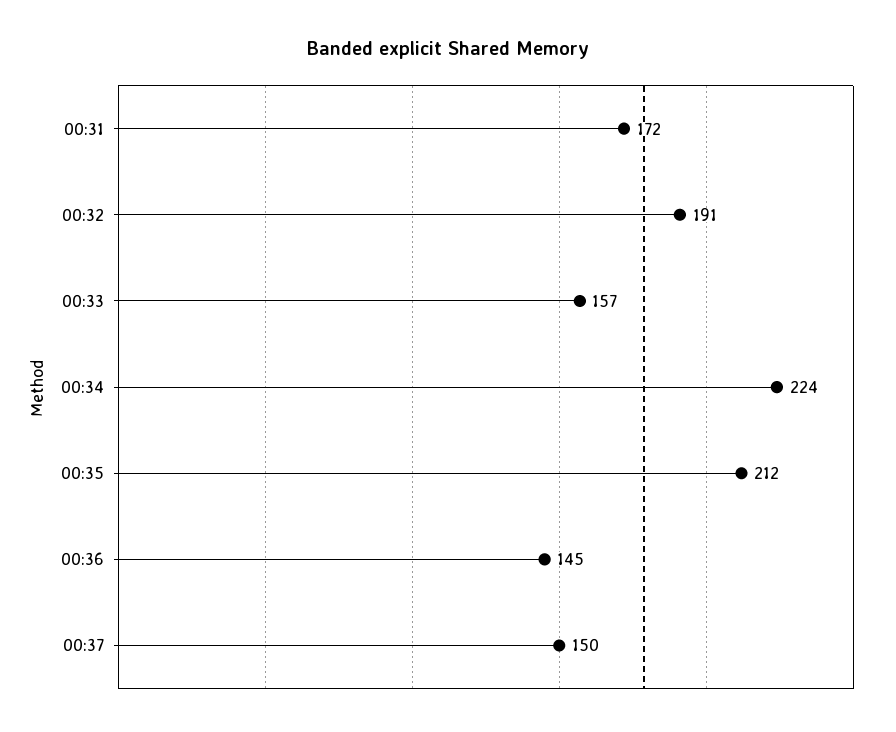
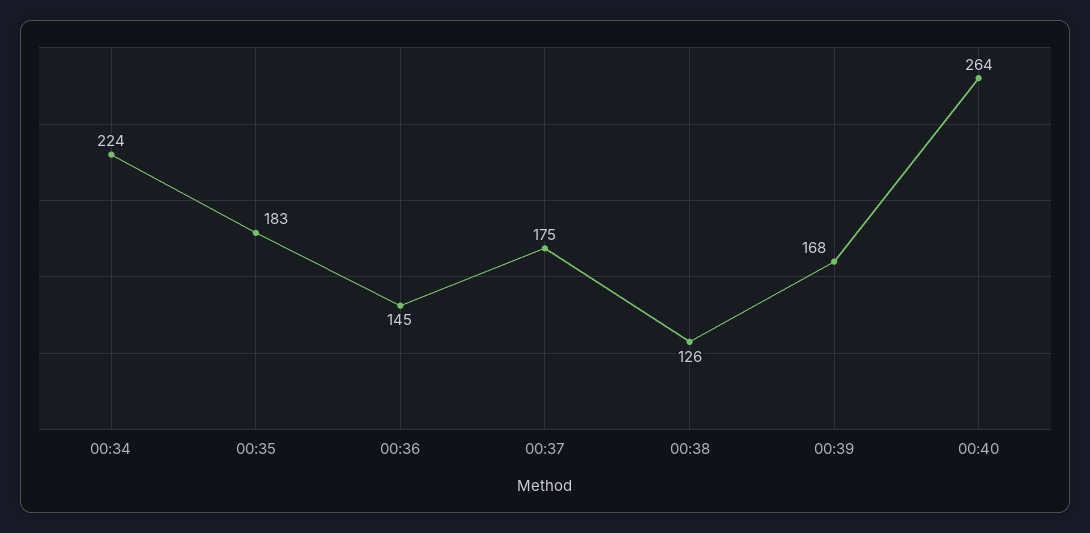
00:31: 172 -> none
00:32: 191 -> none
00:33: 157 -> none
00:35: 212 -> 183
00:37: 150 -> 175
00:38: none -> 126
00:39: none -> 168
00:40: none -> 264

